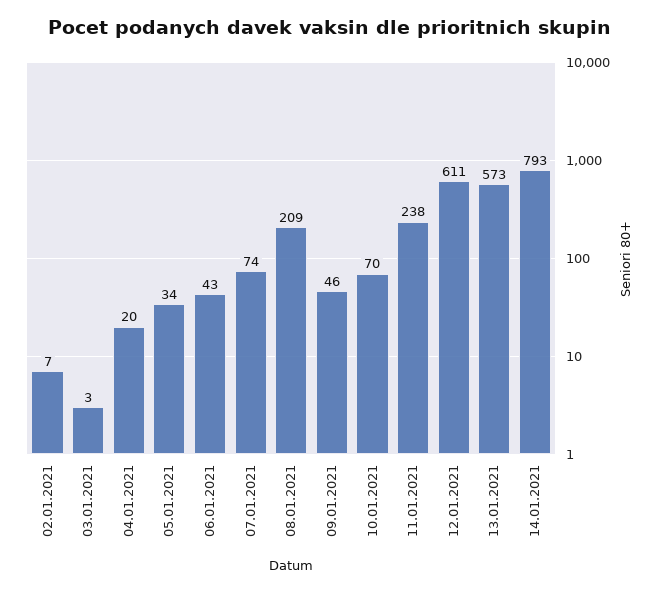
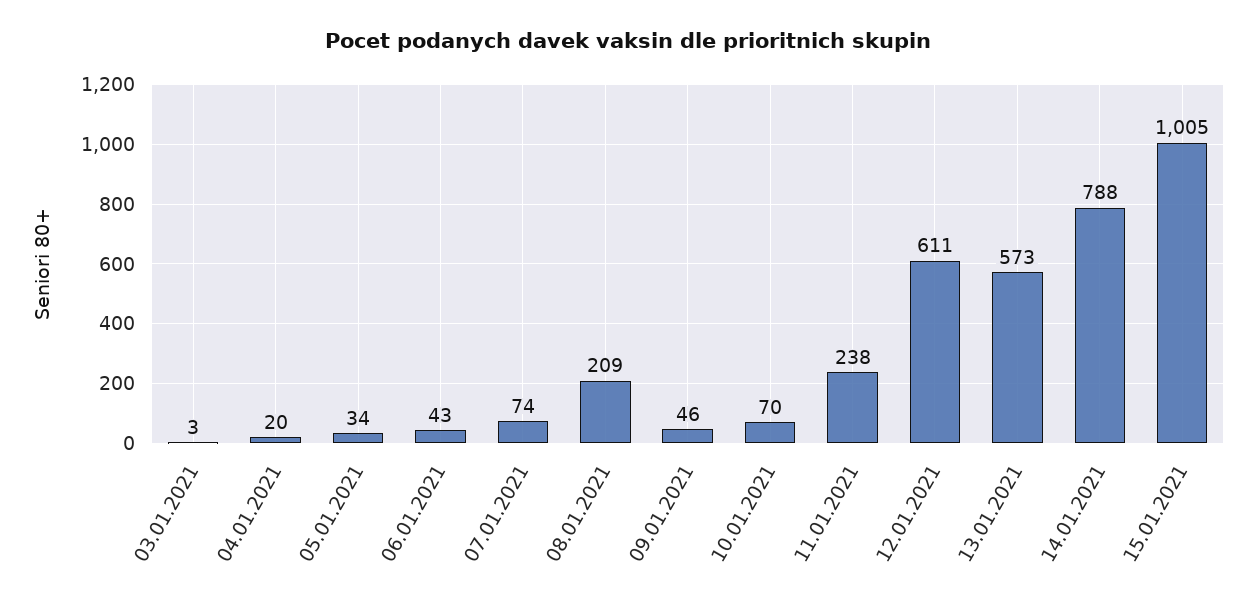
02.01.2021: 7 -> none
14.01.2021: 793 -> 788
15.01.2021: none -> 1005

